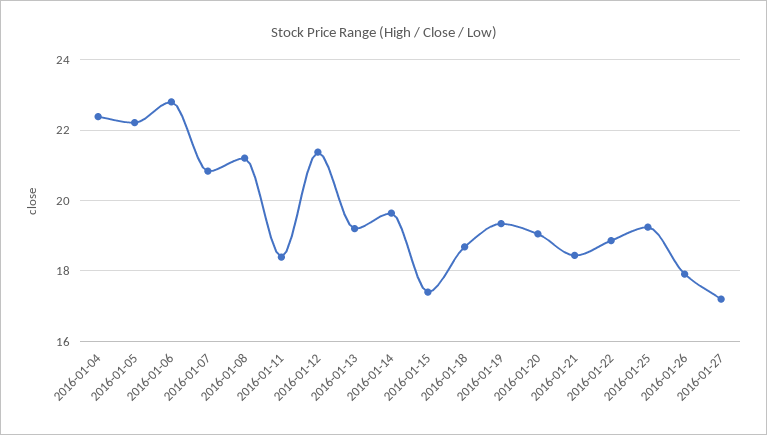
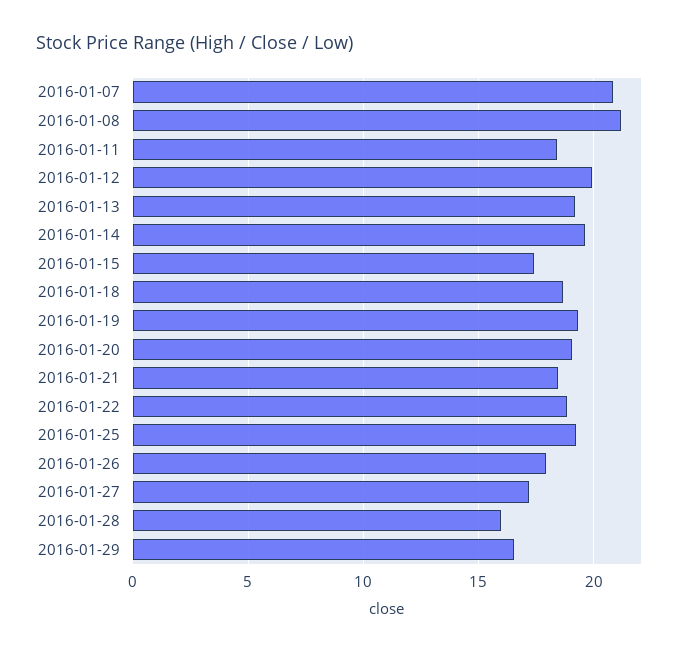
2016-01-04: 22.4 -> none
2016-01-05: 22.2 -> none
2016-01-06: 22.8 -> none
2016-01-12: 21.4 -> 20
2016-01-28: none -> 16
2016-01-29: none -> 16.5

